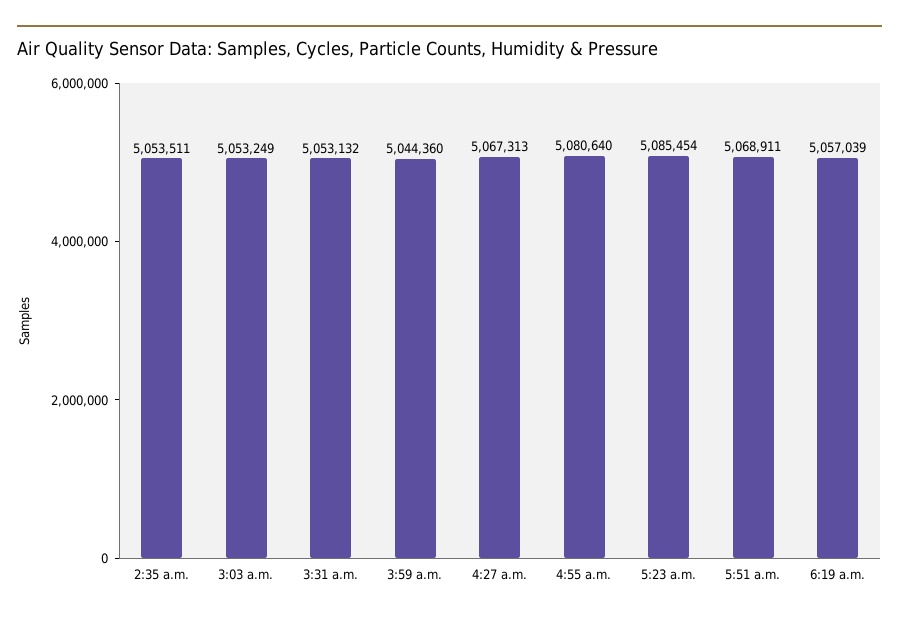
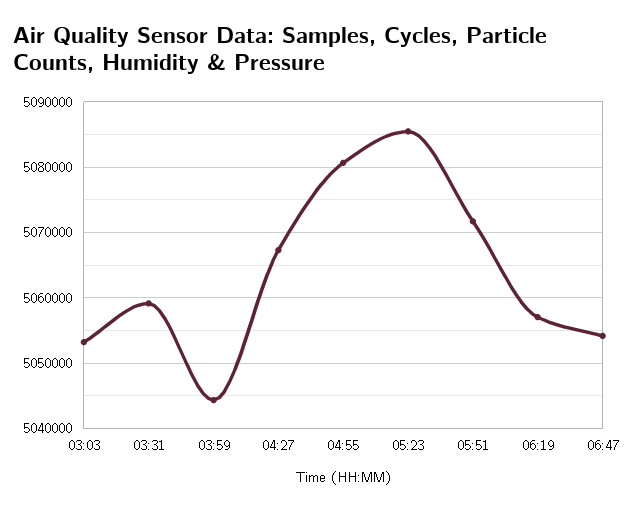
2:35 a.m.: 5053511 -> none
3:31 a.m.: 5053132 -> 5059000
5:51 a.m.: 5068911 -> 5072000
06:47: none -> 5054000

